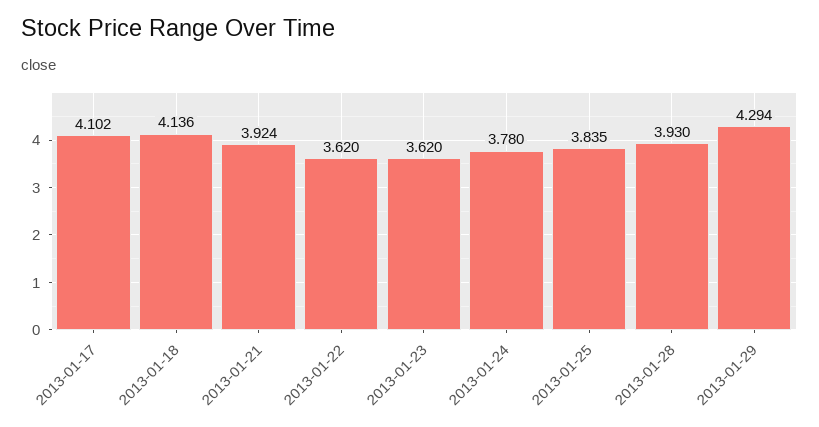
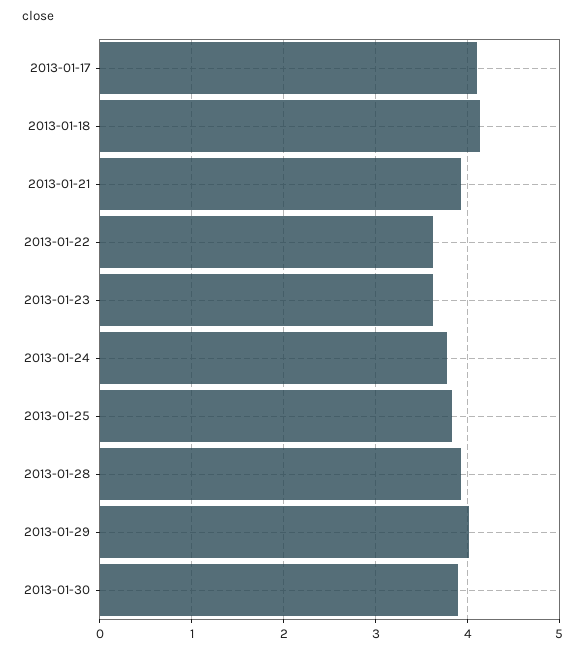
2013-01-29: 4.294 -> 4
2013-01-30: none -> 3.9

